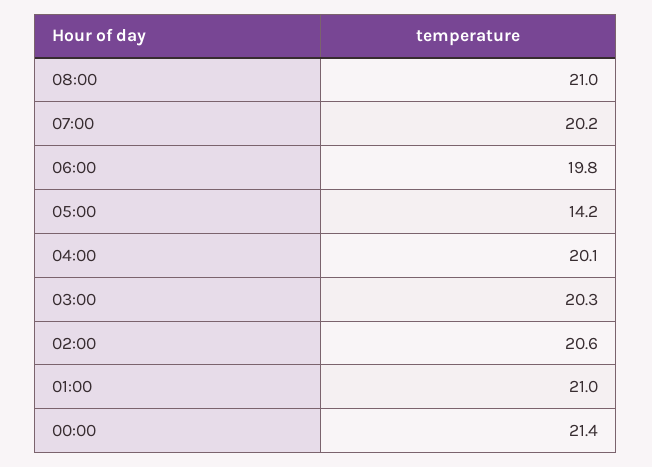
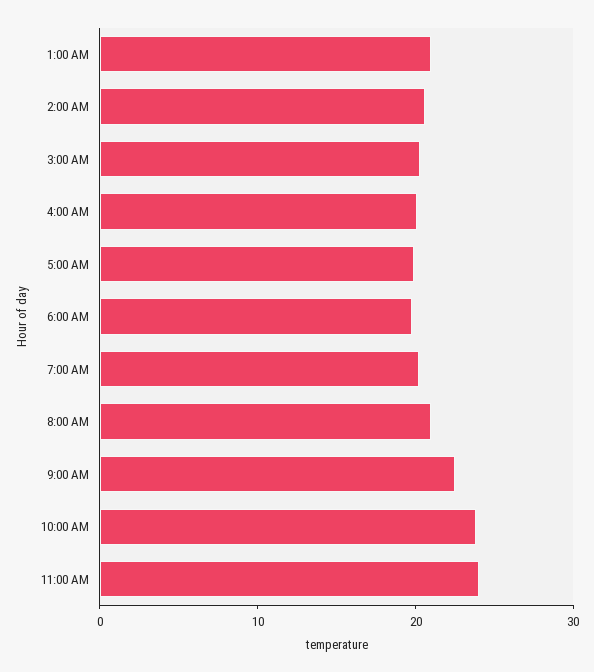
05:00: 14.2 -> 20
00:00: 21.4 -> none
9:00 AM: none -> 22
10:00 AM: none -> 24
11:00 AM: none -> 24

